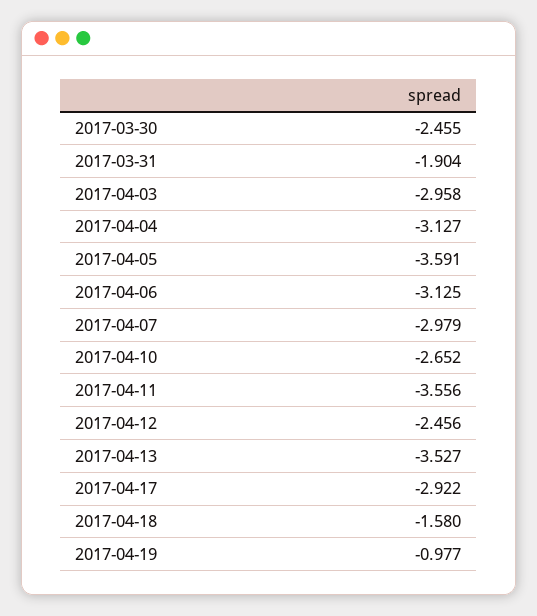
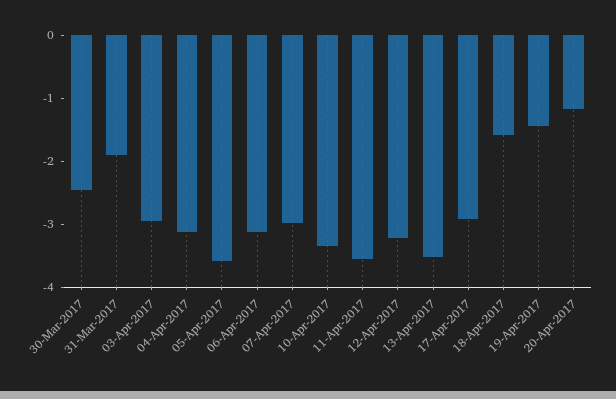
2017-04-10: -2.652 -> -3.4
2017-04-12: -2.456 -> -3.2
2017-04-19: -0.977 -> -1.4
20-Apr-2017: none -> -1.2

